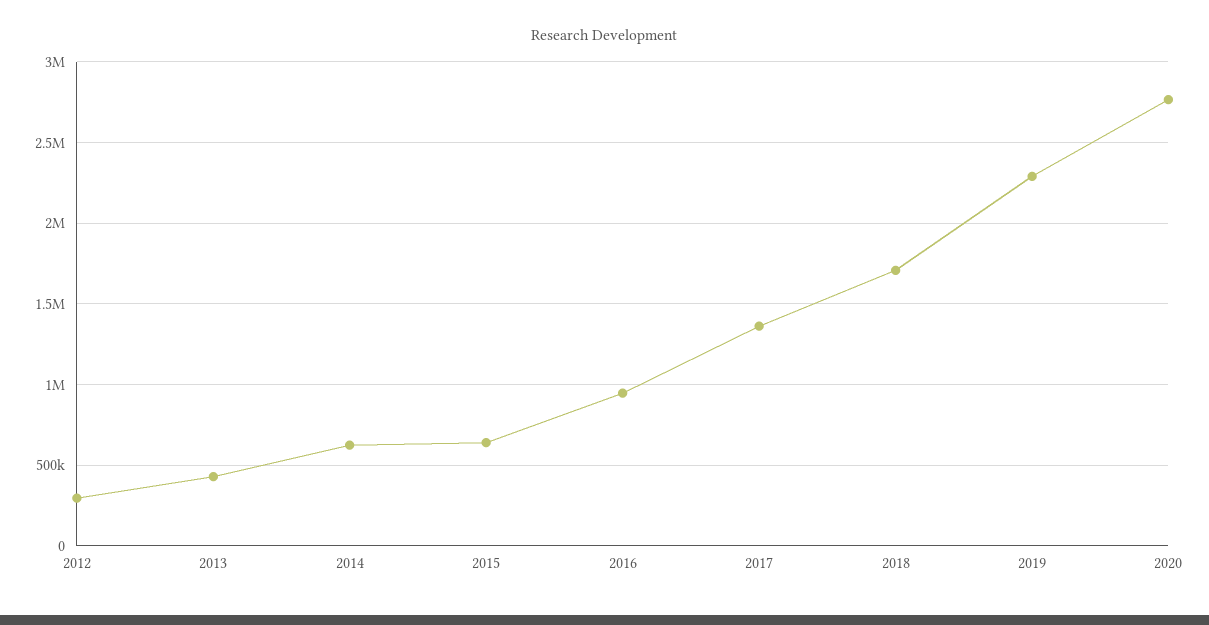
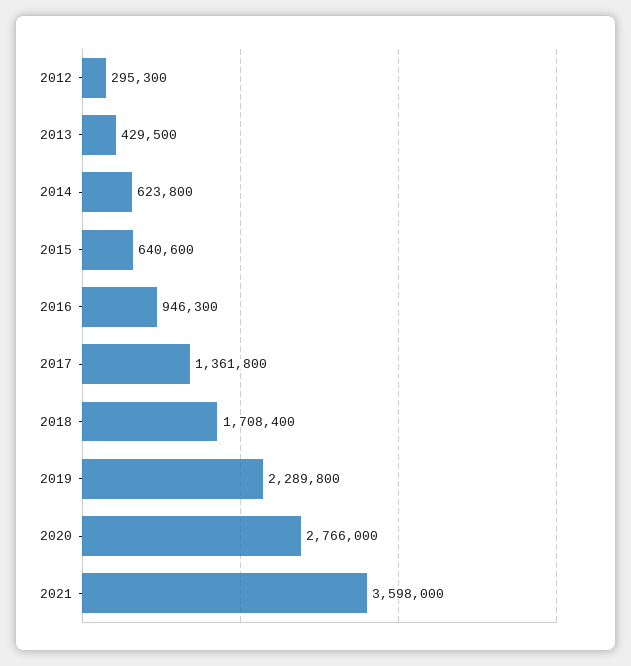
2021: none -> 3598000

